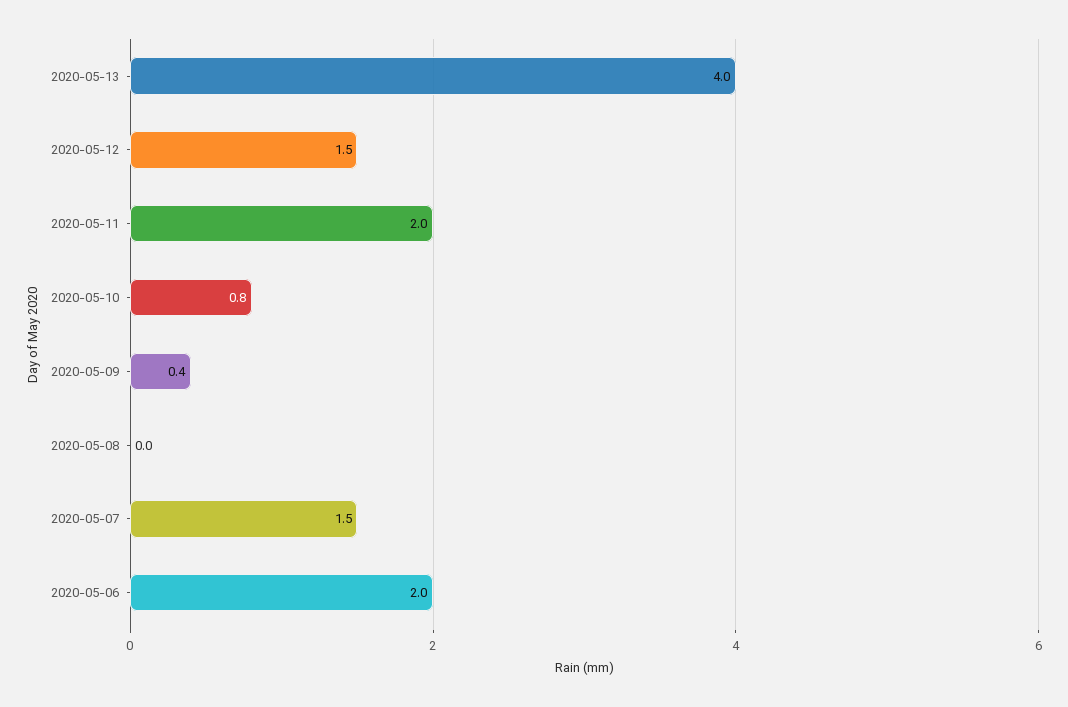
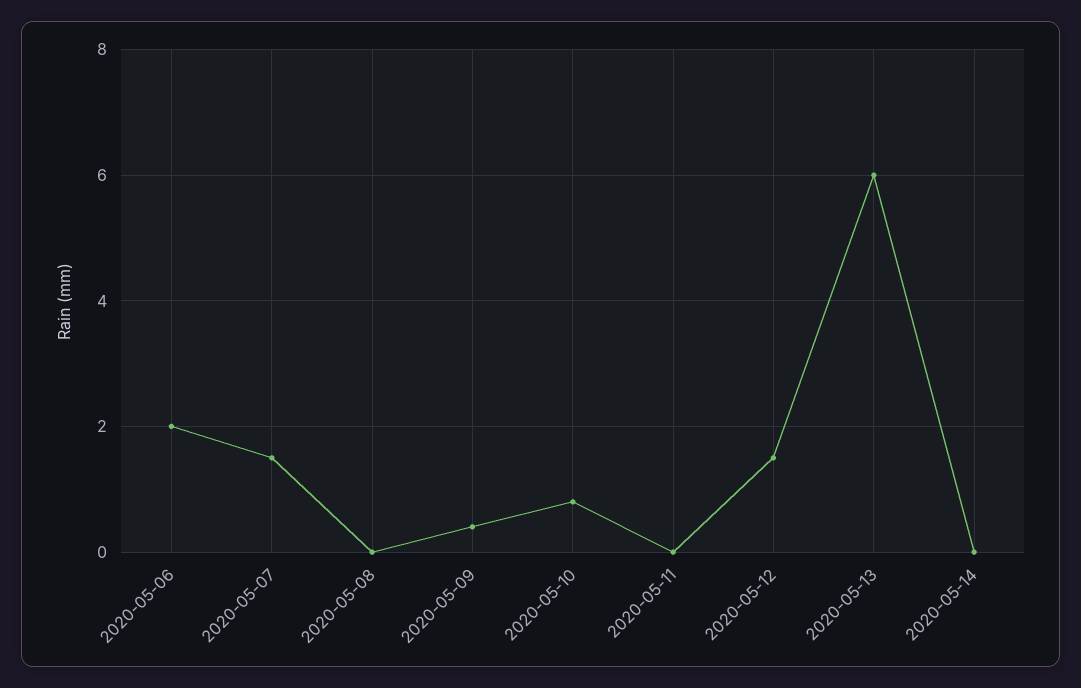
2020-05-13: 4 -> 6
2020-05-11: 2 -> 0
2020-05-14: none -> 0

